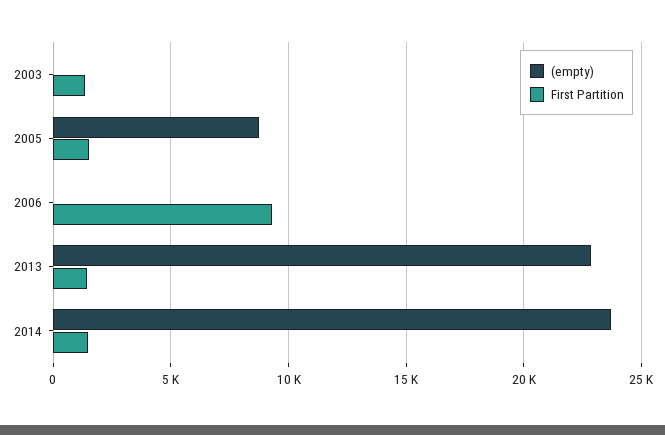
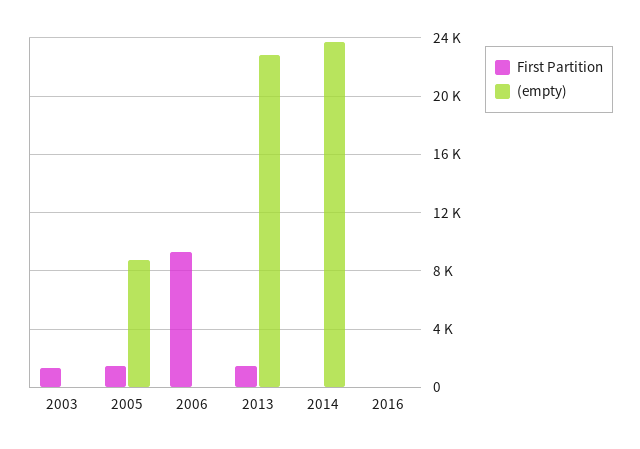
First Partition, 2014: 1500 -> 0
First Partition, 2016: none -> 0
(empty), 2016: none -> 0

